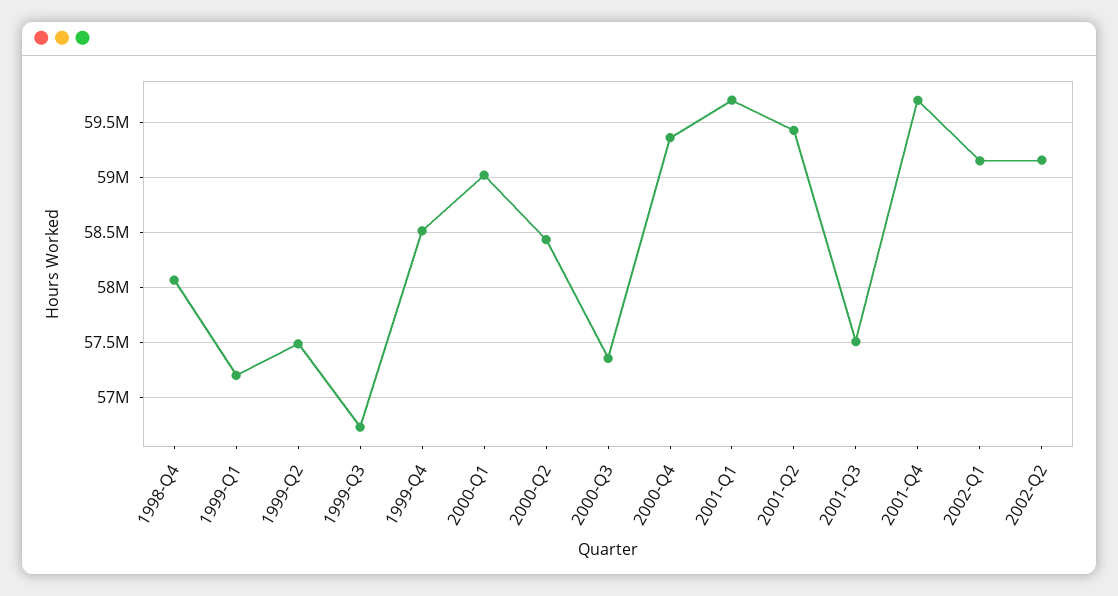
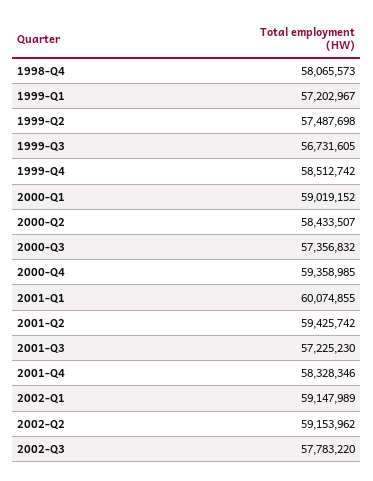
2001-Q1: 59700000 -> 60074855
2001-Q3: 57500000 -> 57225230
2001-Q4: 59700000 -> 58328346
2002-Q3: none -> 57783220

